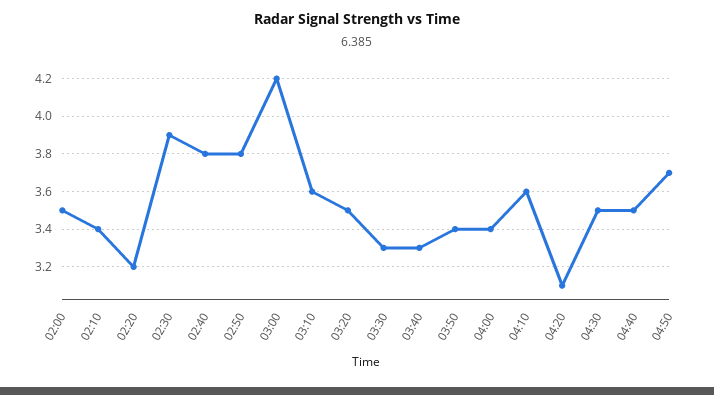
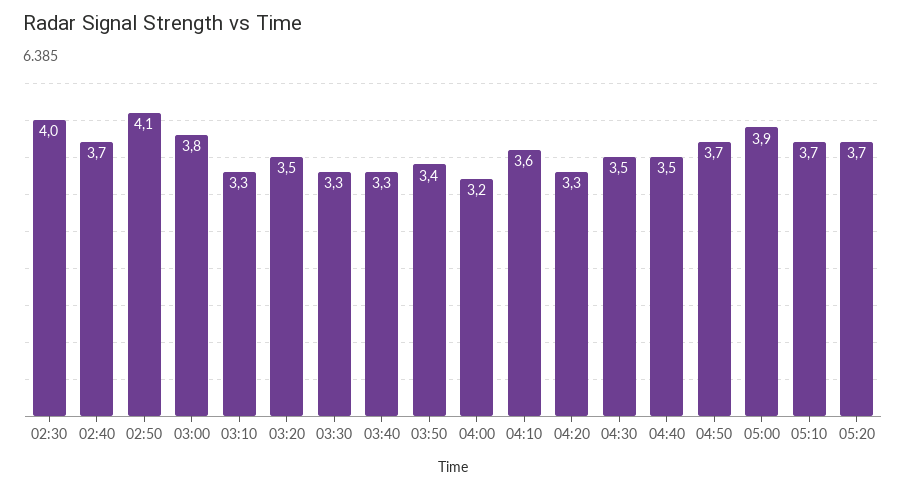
02:00: 3.5 -> none
02:10: 3.4 -> none
02:20: 3.2 -> none
02:30: 3.9 -> 4
02:40: 3.8 -> 3.7
02:50: 3.8 -> 4.1
03:00: 4.2 -> 3.8
03:10: 3.6 -> 3.3
04:00: 3.4 -> 3.2
04:20: 3.1 -> 3.3
05:00: none -> 3.9
05:10: none -> 3.7
05:20: none -> 3.7

